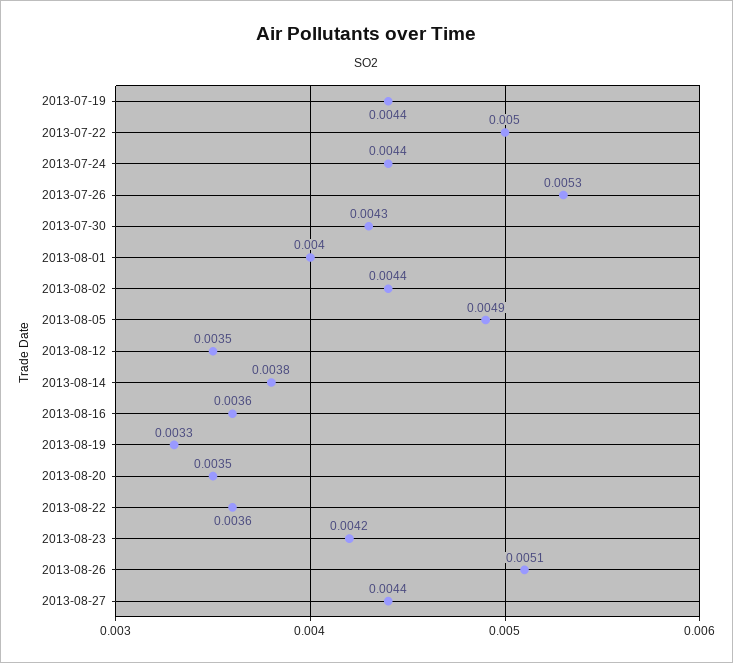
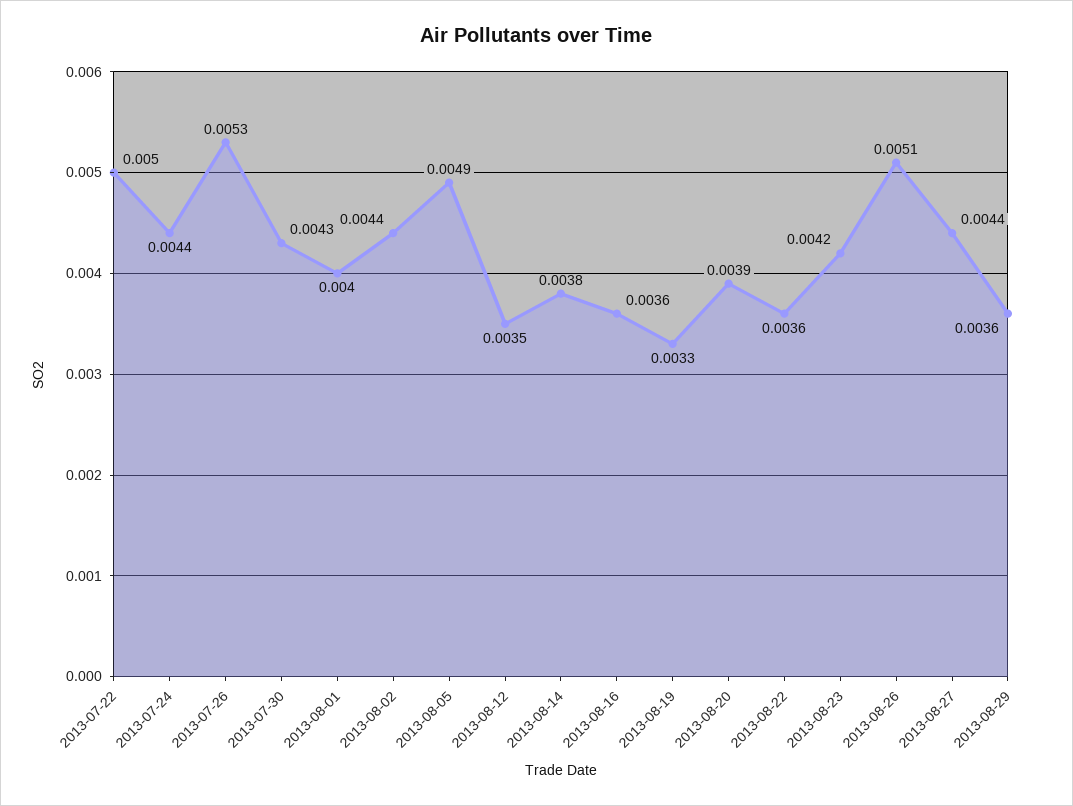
2013-07-19: 0.0044 -> none
2013-08-20: 0.0035 -> 0.0039
2013-08-29: none -> 0.0036

